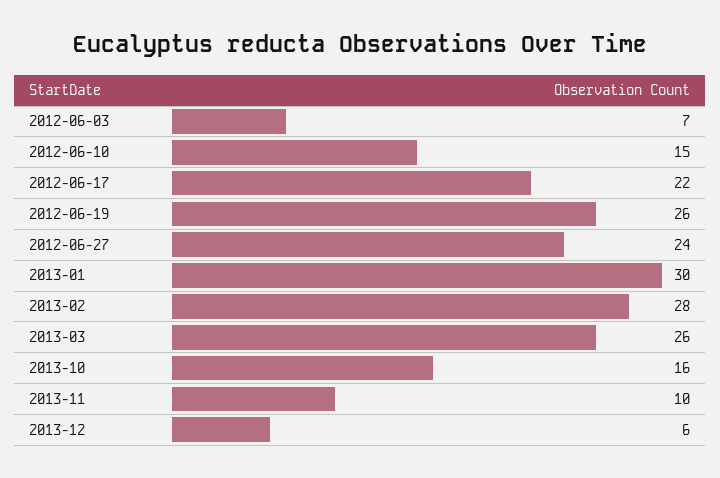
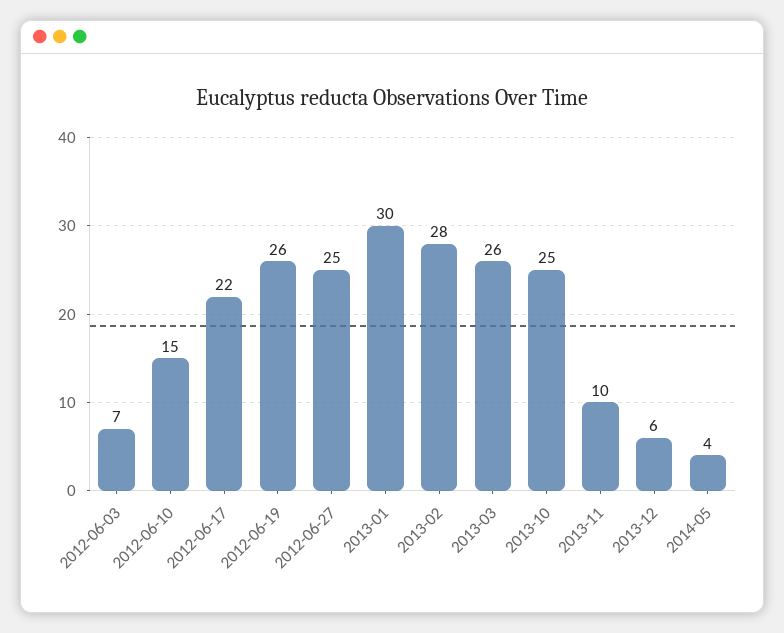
2012-06-27: 24 -> 25
2013-10: 16 -> 25
2014-05: none -> 4

